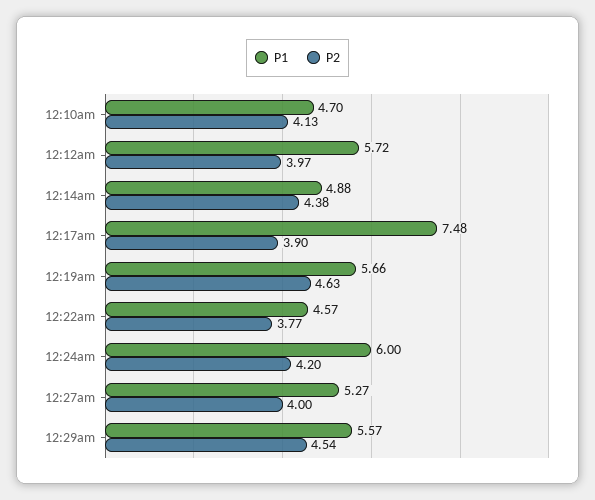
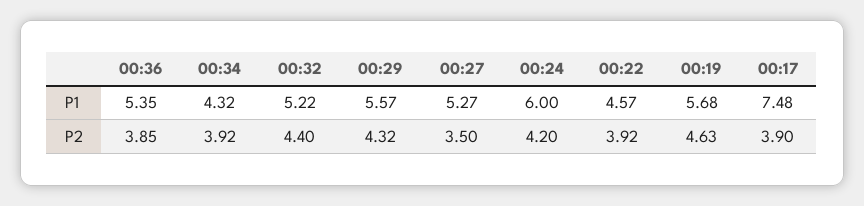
P1, 12:10am: 4.7 -> none
P2, 12:10am: 4.13 -> none
P1, 12:12am: 5.72 -> none
P2, 12:12am: 3.97 -> none
P1, 12:14am: 4.88 -> none
P2, 12:14am: 4.38 -> none
P1, 12:19am: 5.66 -> 5.68
P2, 12:22am: 3.77 -> 3.92
P2, 12:27am: 4 -> 3.5
P2, 12:29am: 4.54 -> 4.32
P1, 00:36: none -> 5.35
P1, 00:34: none -> 4.32
P1, 00:32: none -> 5.22
P2, 00:36: none -> 3.85
P2, 00:34: none -> 3.92
P2, 00:32: none -> 4.4

